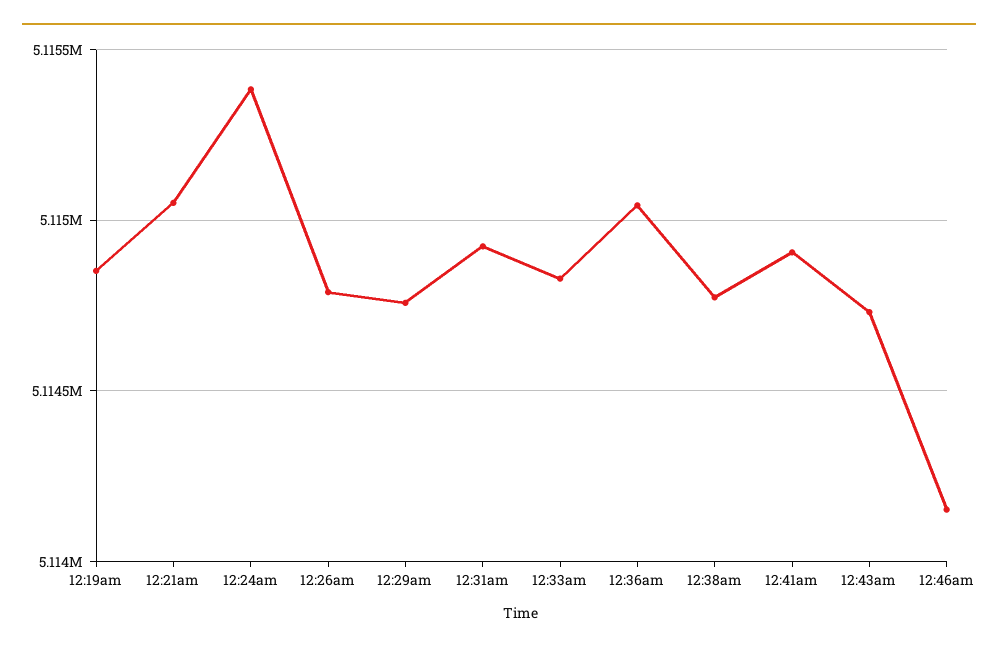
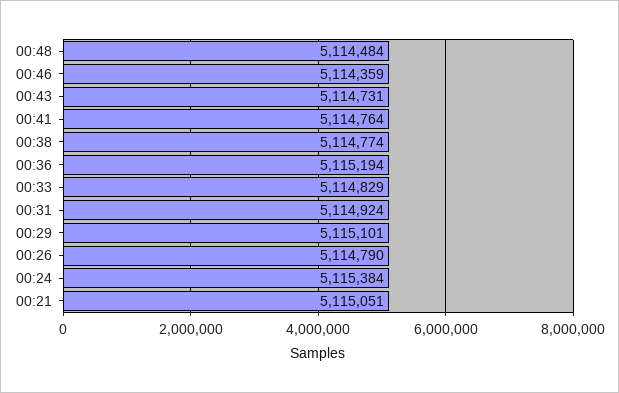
12:19am: 5114850 -> none
12:29am: 5114750 -> 5115101
12:36am: 5115050 -> 5115194
12:41am: 5114900 -> 5114764
12:46am: 5114150 -> 5114359
00:48: none -> 5114484

